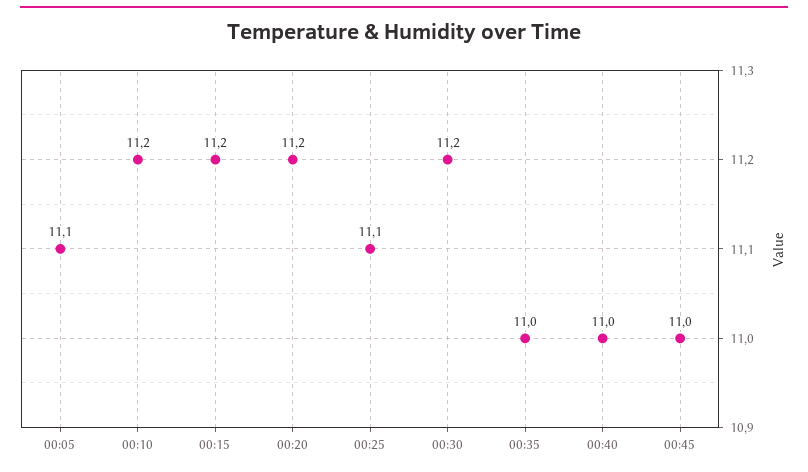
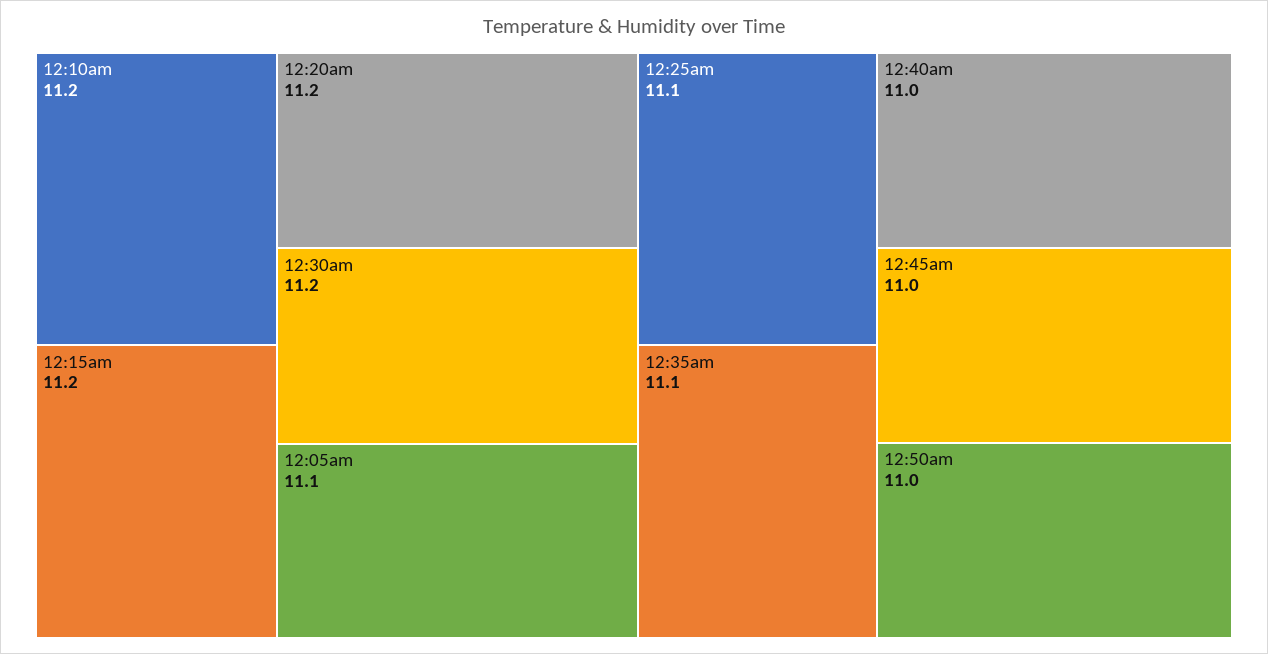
00:35: 11 -> 11.1
12:50am: none -> 11

